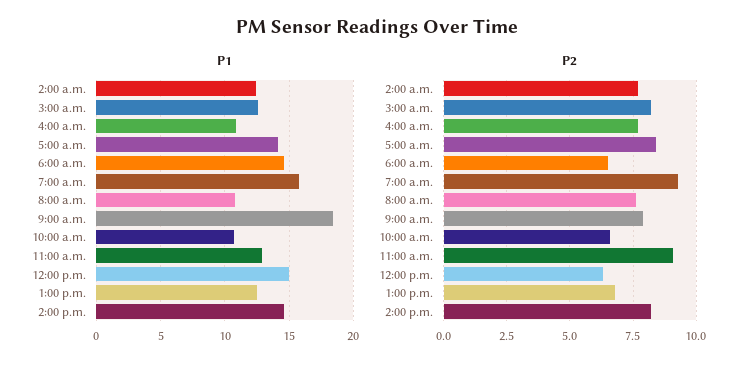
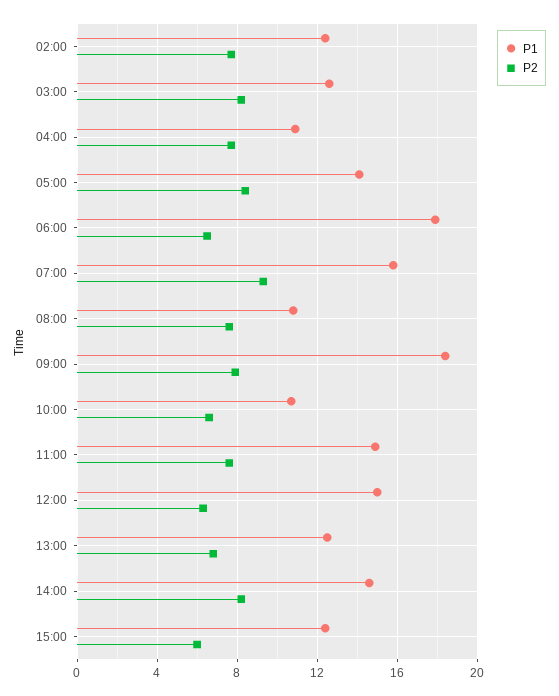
P1, 6:00 a.m.: 14.5 -> 18
P1, 11:00 a.m.: 13 -> 15
P2, 11:00 a.m.: 9 -> 7.5
P1, 15:00: none -> 12.5
P2, 15:00: none -> 6

